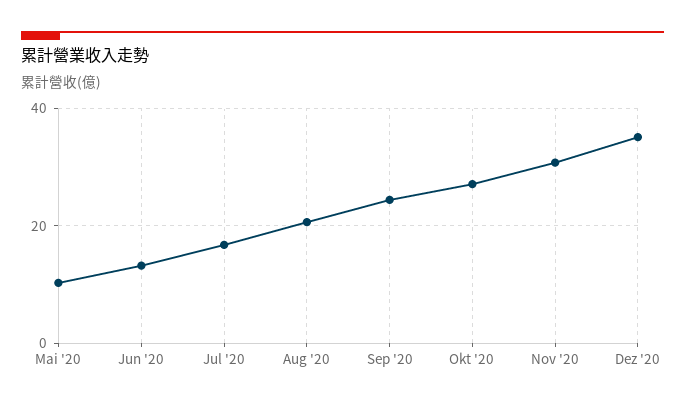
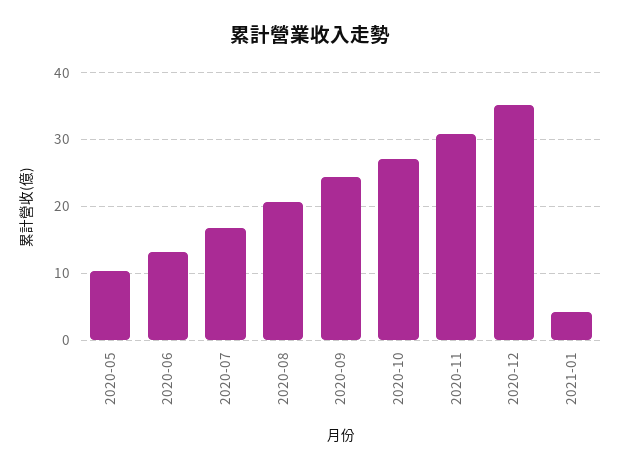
2021-01: none -> 4

